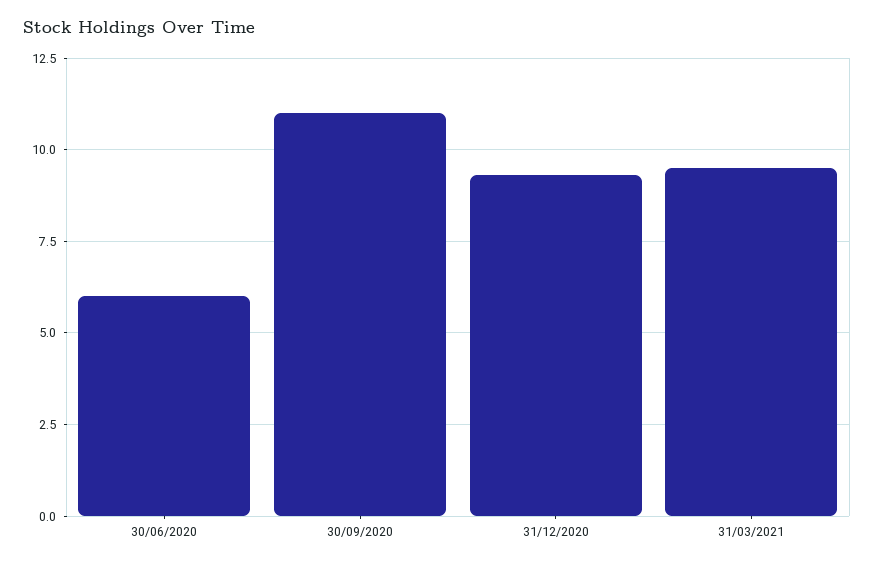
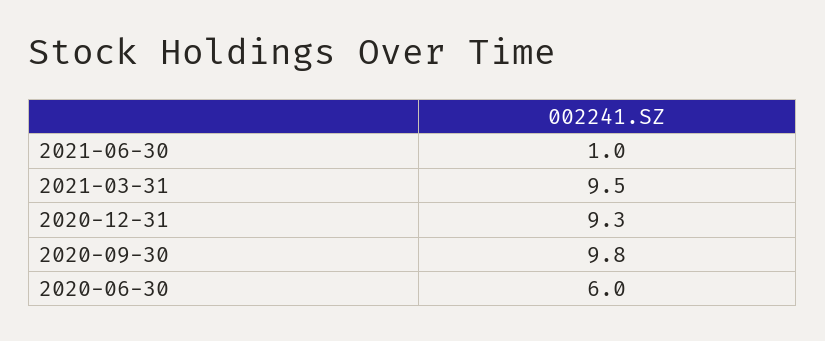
30/09/2020: 11 -> 9.8
2021-06-30: none -> 1

